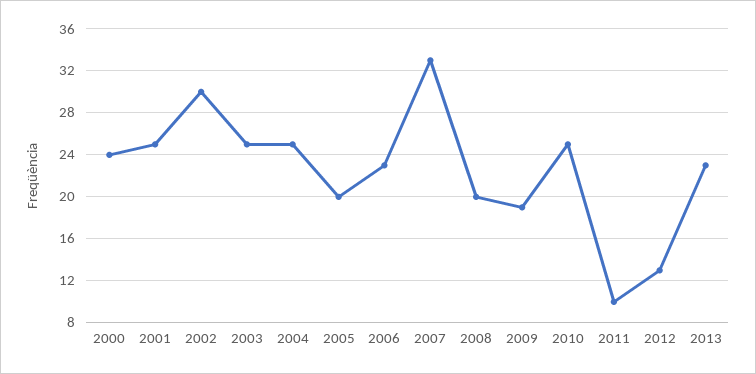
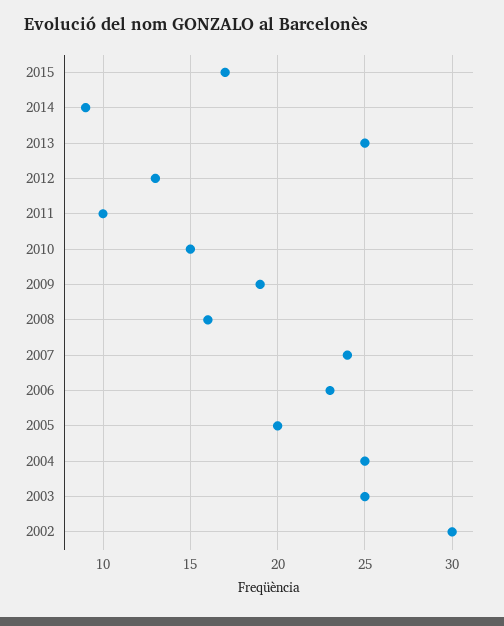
2000: 24 -> none
2001: 25 -> none
2007: 33 -> 24
2008: 20 -> 16
2010: 25 -> 15
2013: 23 -> 25
2015: none -> 17
2014: none -> 9

